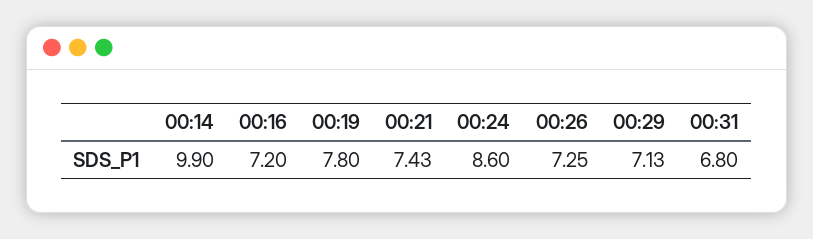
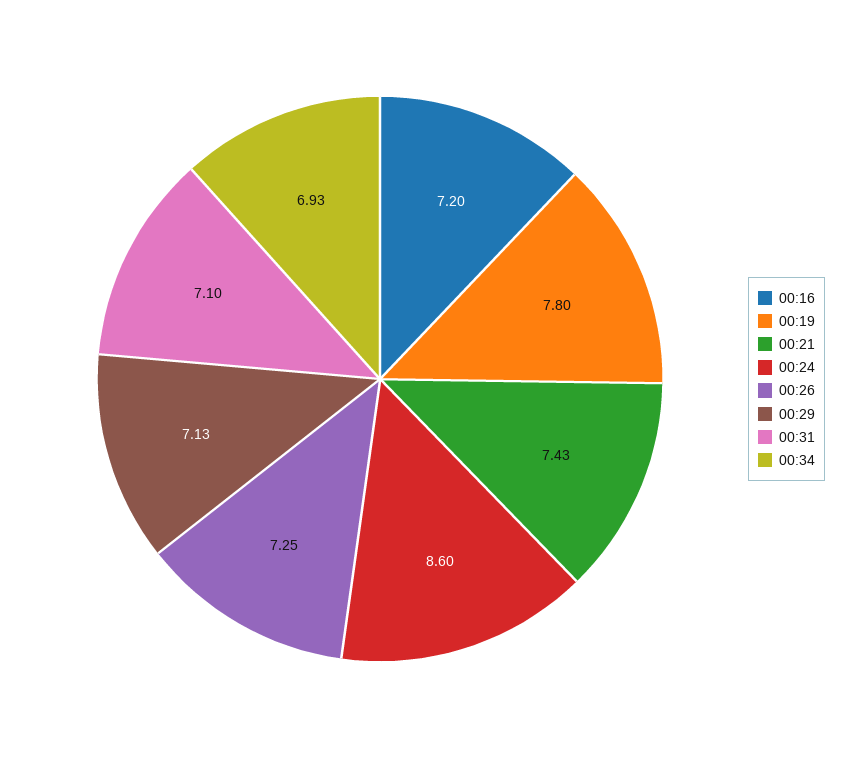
00:14: 9.9 -> none
00:31: 6.8 -> 7.1
00:34: none -> 6.93

